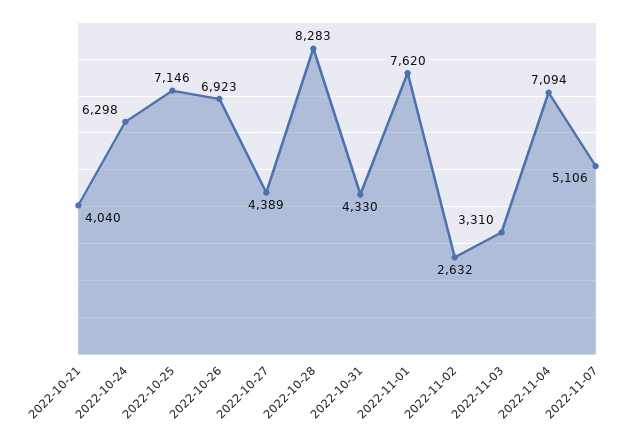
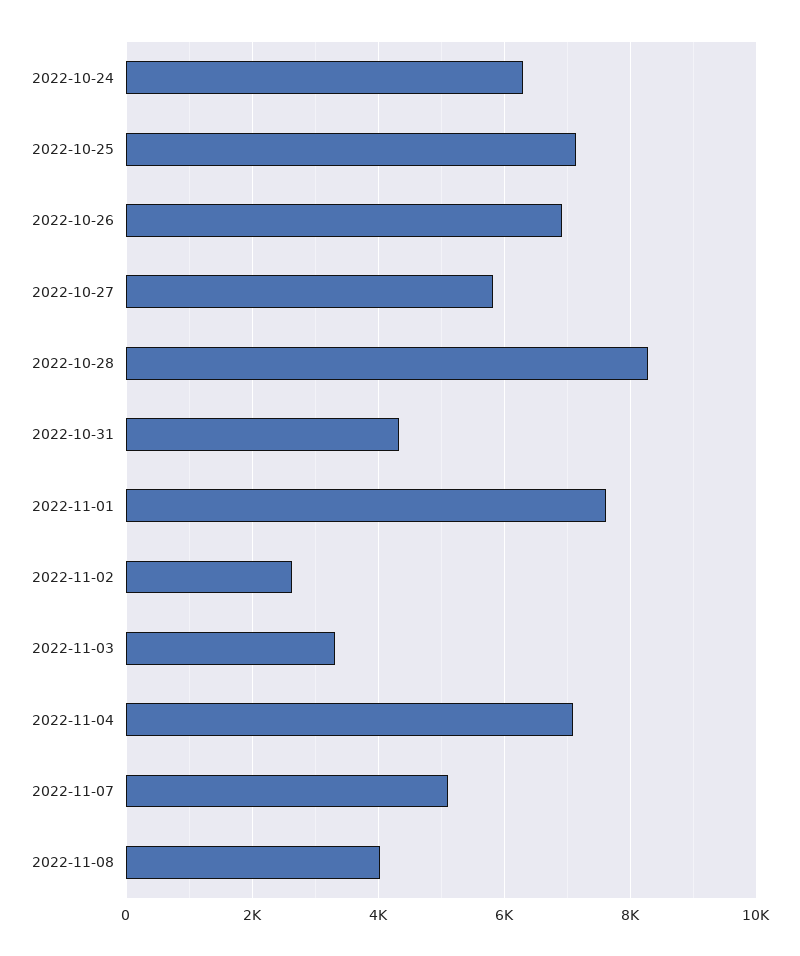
2022-10-21: 4040 -> none
2022-10-27: 4389 -> 5800
2022-11-08: none -> 4000

